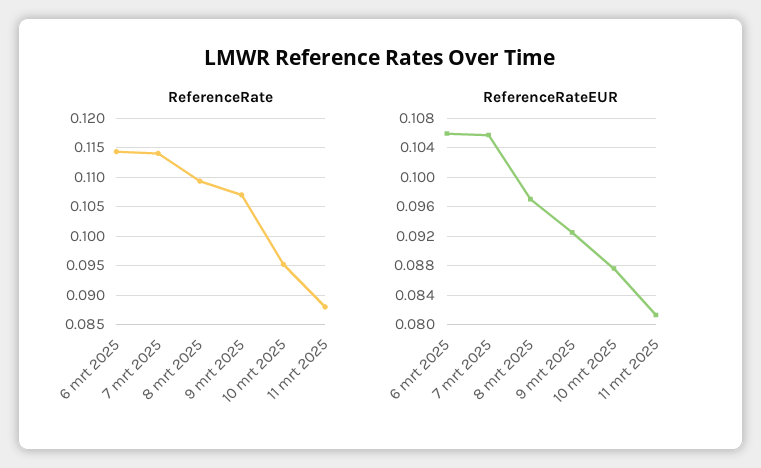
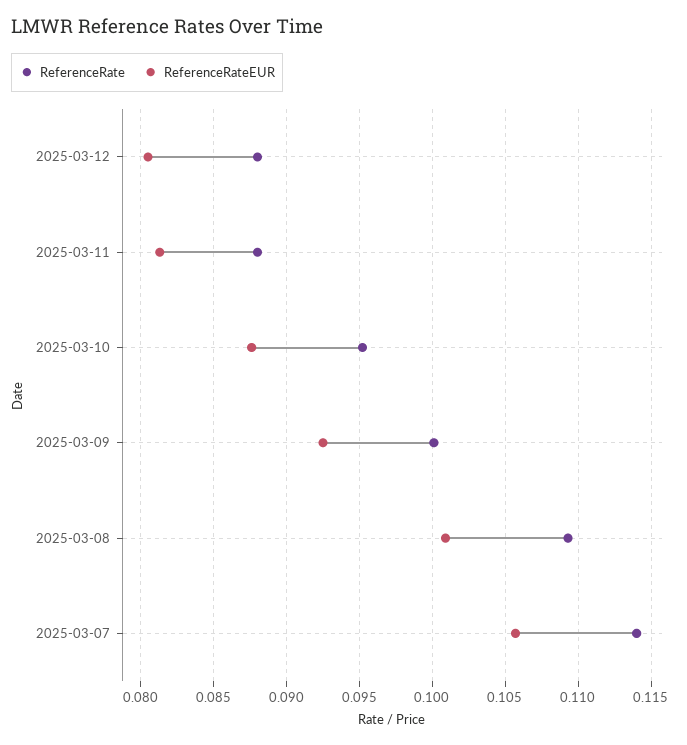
ReferenceRate, 6 mrt 2025: 0.115 -> none
ReferenceRate, 9 mrt 2025: 0.1075 -> 0.1
ReferenceRateEUR, 6 mrt 2025: 0.106 -> none
ReferenceRateEUR, 8 mrt 2025: 0.097 -> 0.101
ReferenceRate, 2025-03-12: none -> 0.088
ReferenceRateEUR, 2025-03-12: none -> 0.0805

